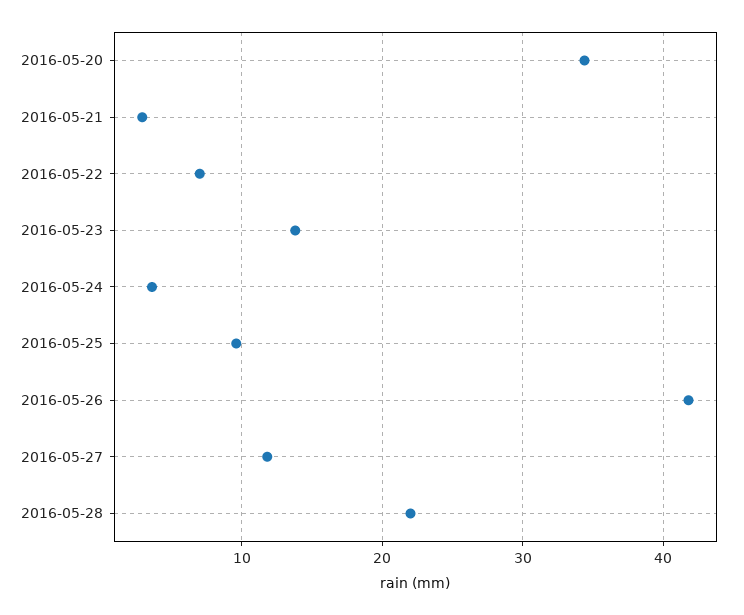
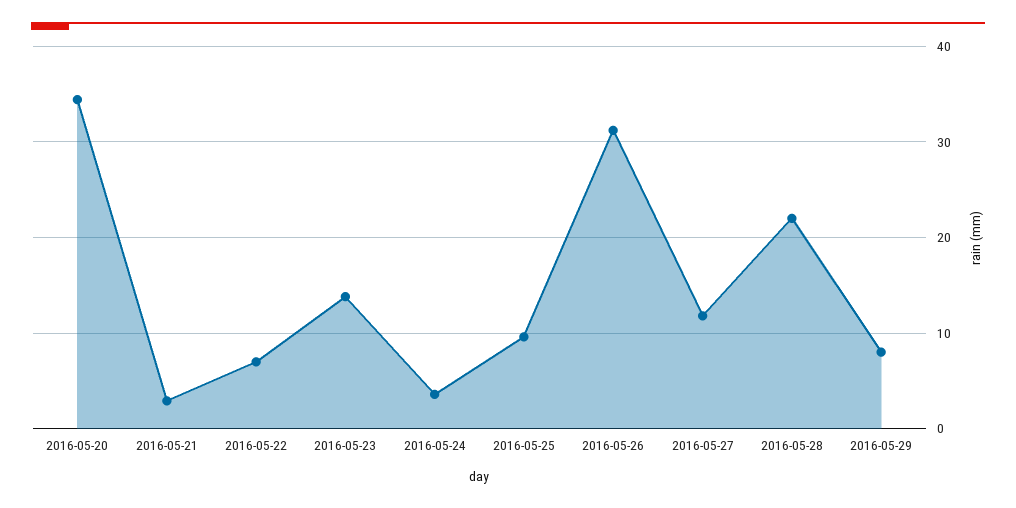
2016-05-26: 42 -> 31
2016-05-29: none -> 8

